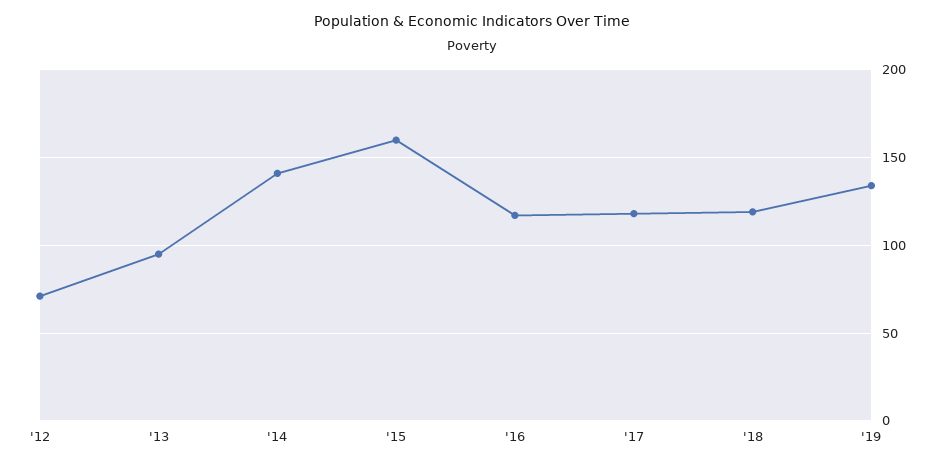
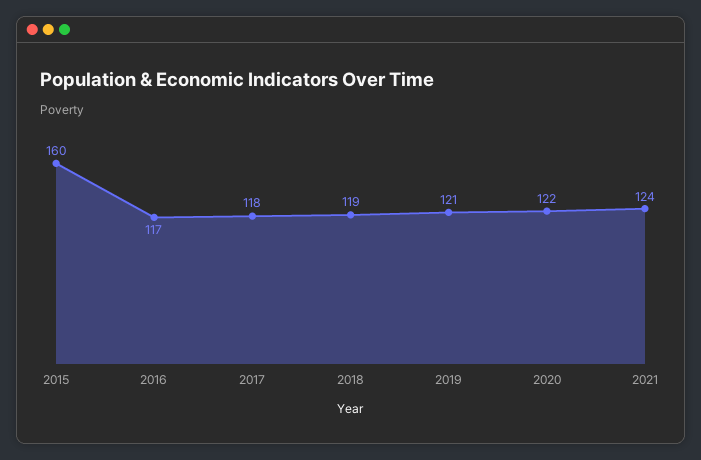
'12: 70 -> none
'13: 95 -> none
'14: 140 -> none
'19: 135 -> 121
2020: none -> 122
2021: none -> 124

